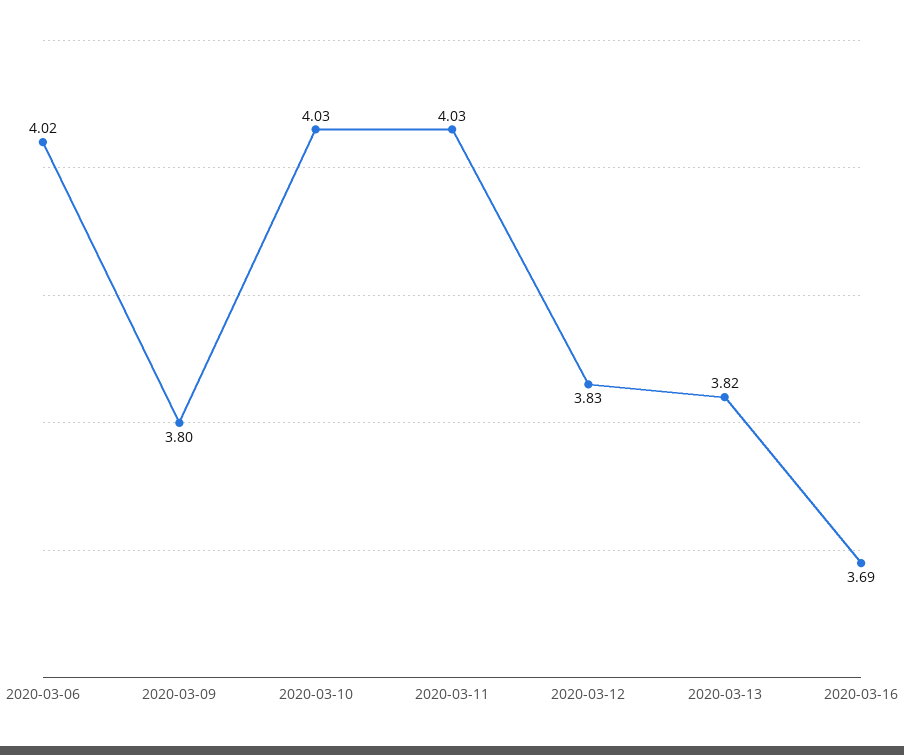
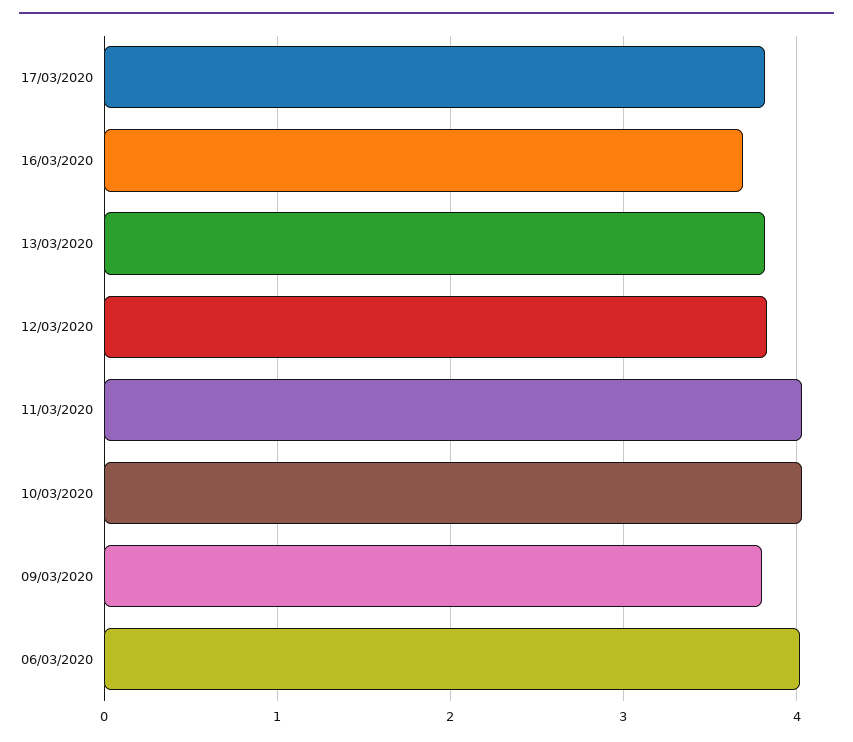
17/03/2020: none -> 3.8

